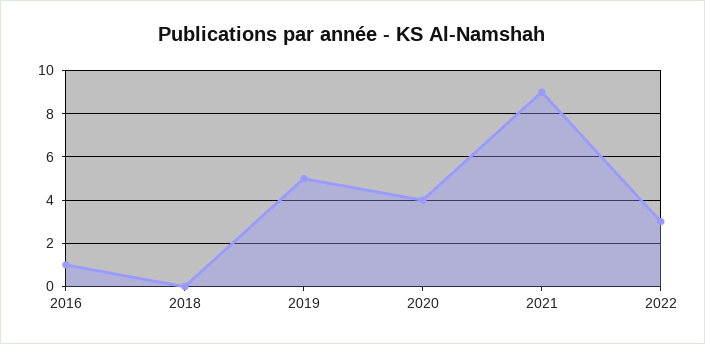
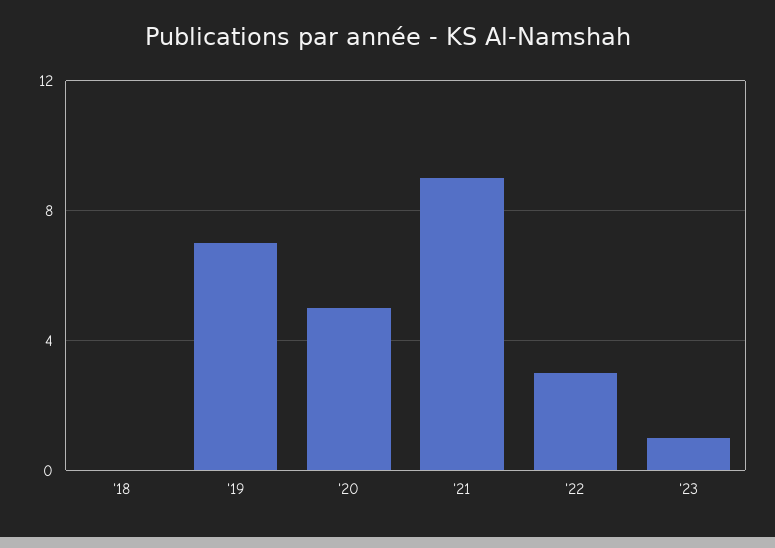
2016: 1 -> none
2019: 5 -> 7
2020: 4 -> 5
'23: none -> 1

